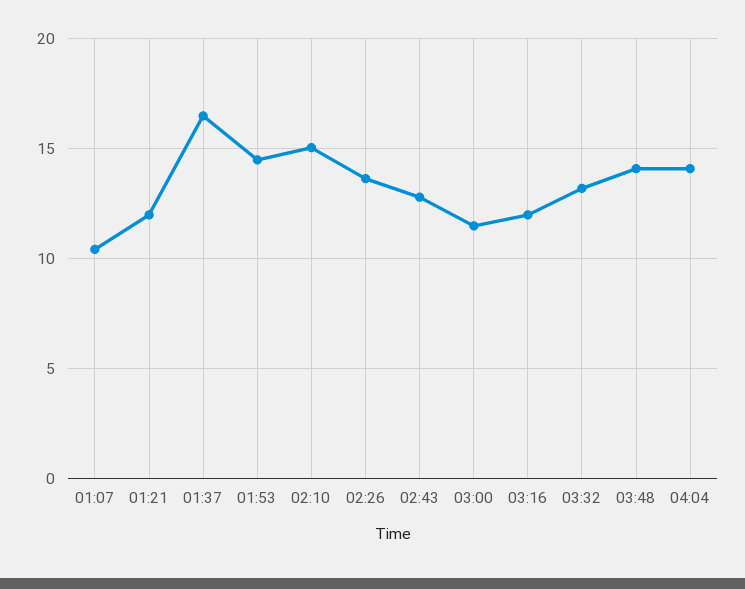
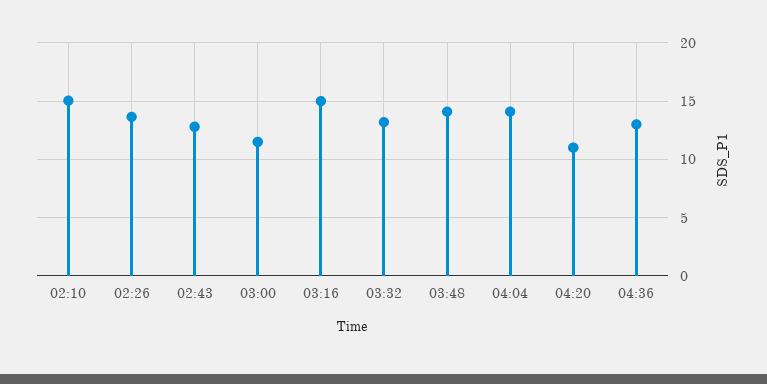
01:07: 10.5 -> none
01:21: 12 -> none
01:37: 16.5 -> none
01:53: 14.5 -> none
03:16: 12 -> 15
04:20: none -> 11
04:36: none -> 13

